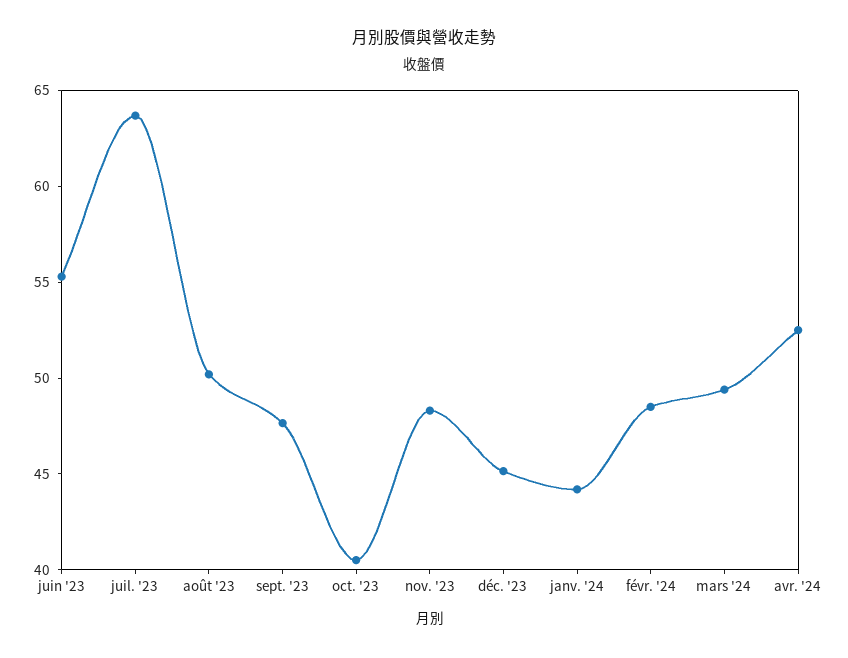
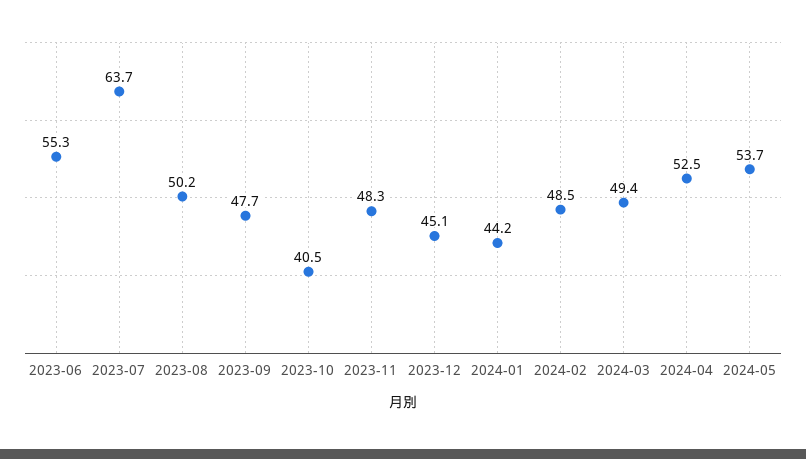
2024-05: none -> 53.7

